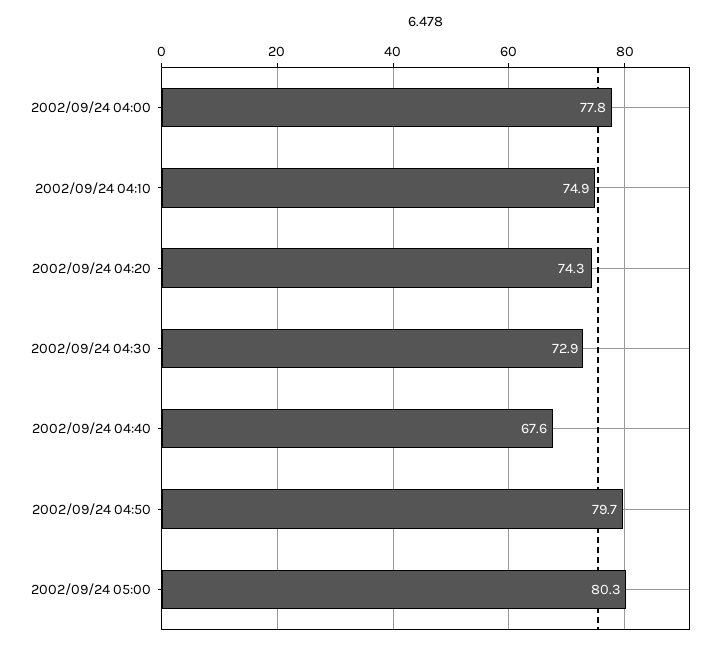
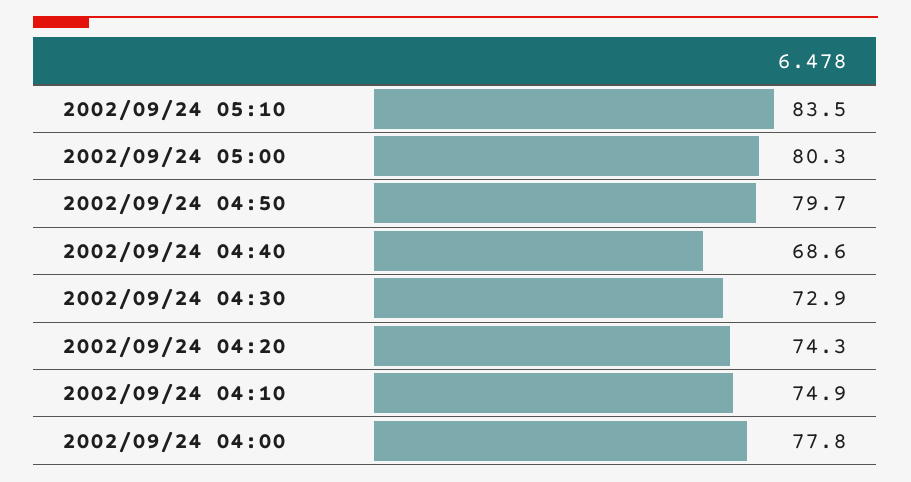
2002/09/24 04:40: 67.6 -> 68.6
2002/09/24 05:10: none -> 83.5

